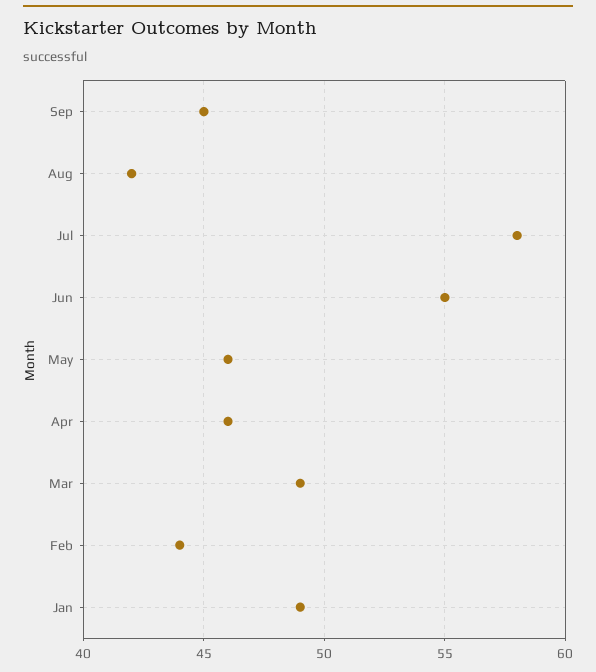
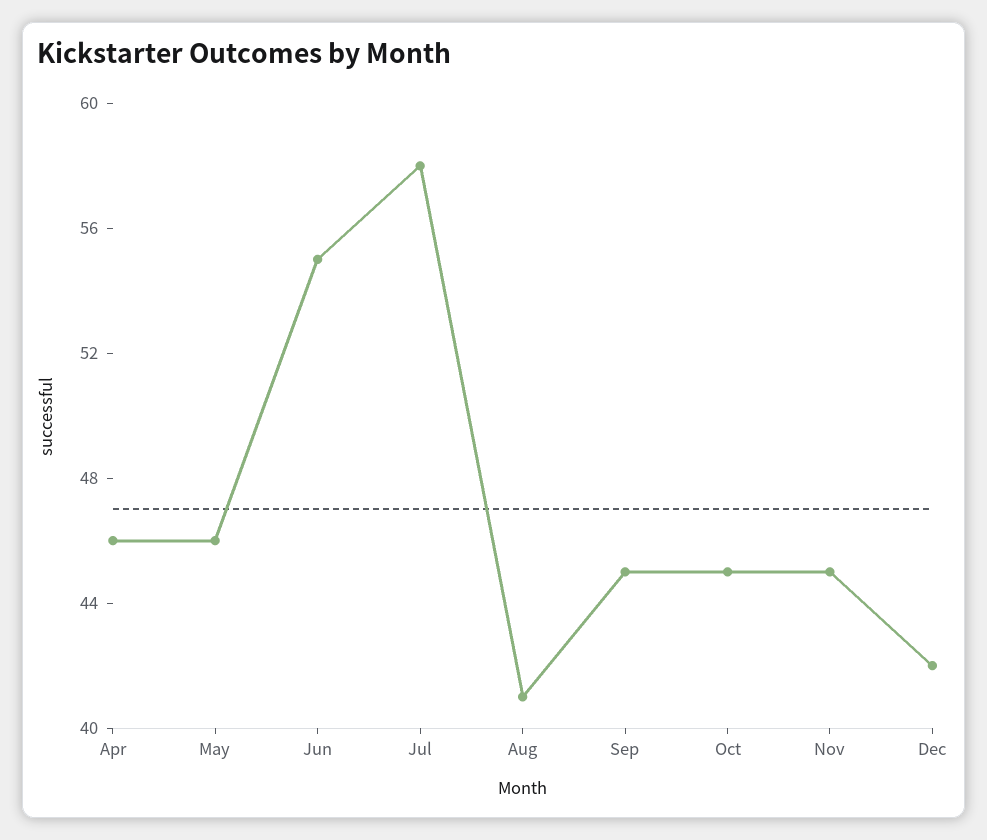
Aug: 42 -> 41
Mar: 49 -> none
Feb: 44 -> none
Jan: 49 -> none
Oct: none -> 45
Nov: none -> 45
Dec: none -> 42

